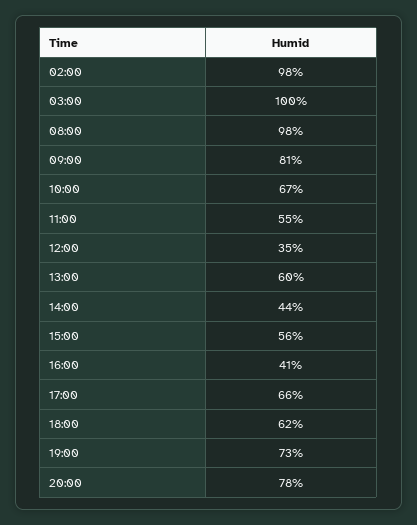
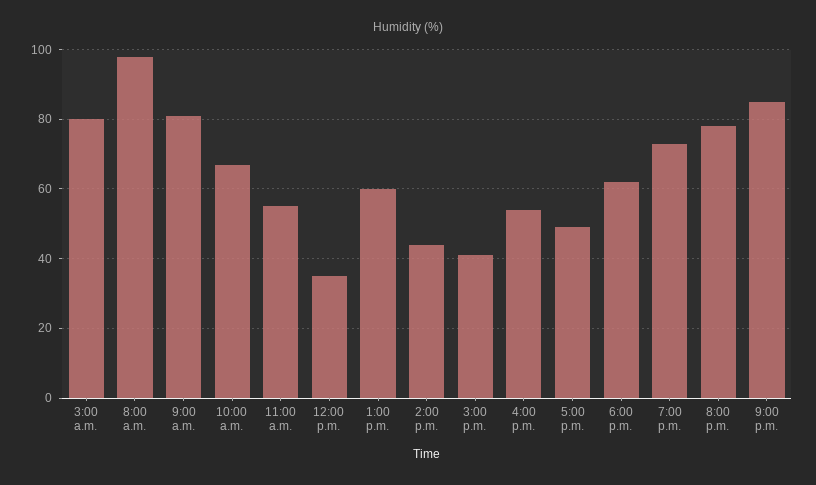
02:00: 98 -> none
03:00: 100 -> 80
15:00: 56 -> 40
16:00: 41 -> 55
17:00: 66 -> 50
9:00 p.m.: none -> 85

